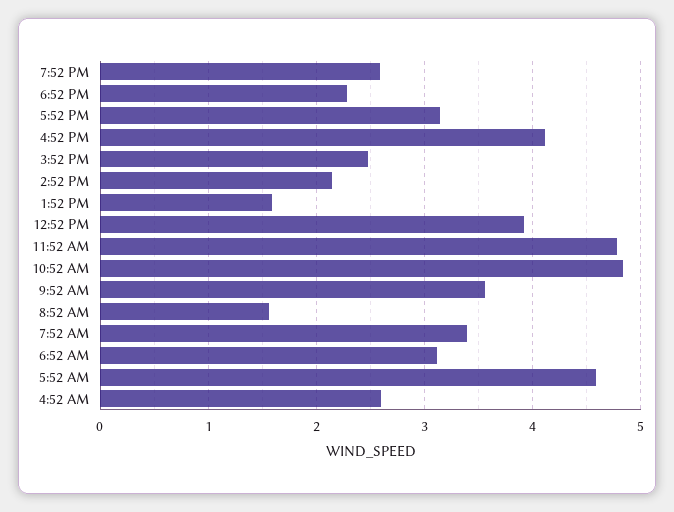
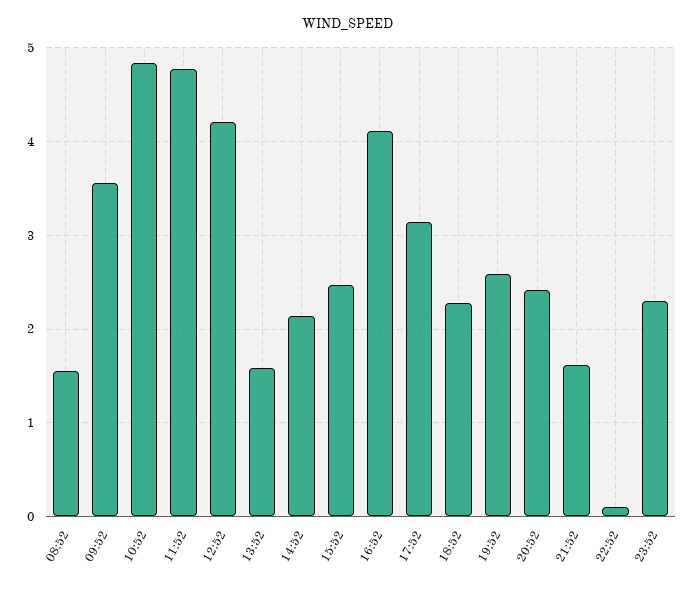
12:52 PM: 3.9 -> 4.2
7:52 AM: 3.4 -> none
6:52 AM: 3.1 -> none
5:52 AM: 4.6 -> none
4:52 AM: 2.6 -> none
20:52: none -> 2.4
21:52: none -> 1.6
22:52: none -> 0.1
23:52: none -> 2.3

